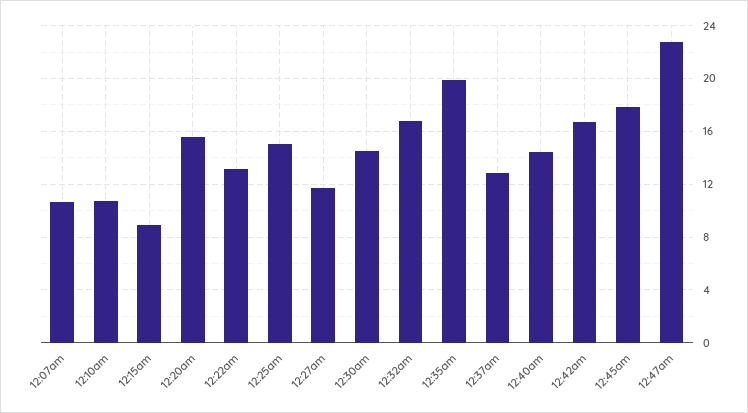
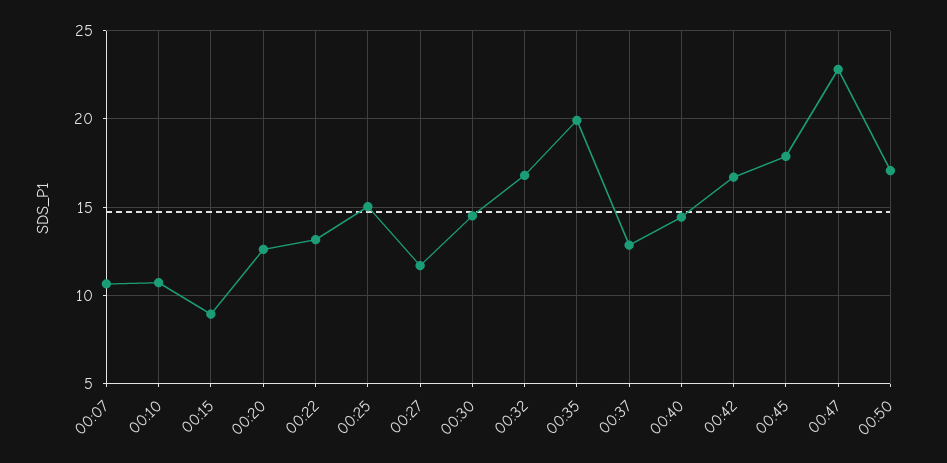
12:20am: 15.5 -> 12.5
00:50: none -> 17

